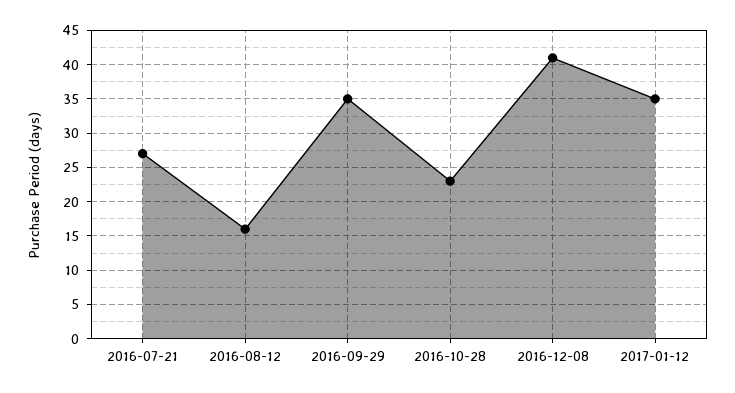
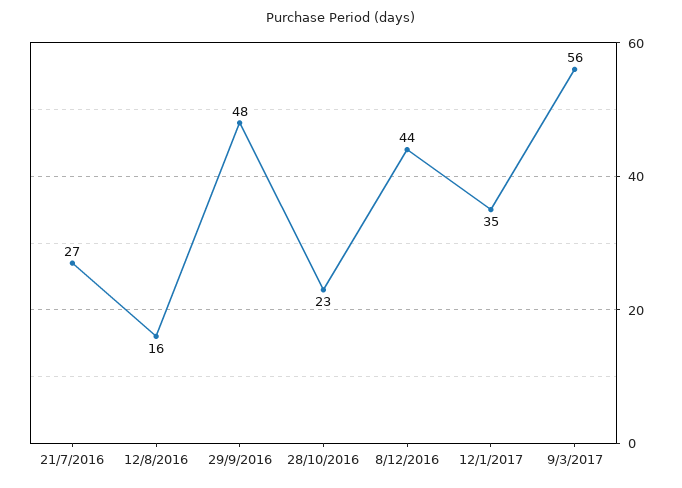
2016-09-29: 35 -> 48
2016-12-08: 41 -> 44
9/3/2017: none -> 56

